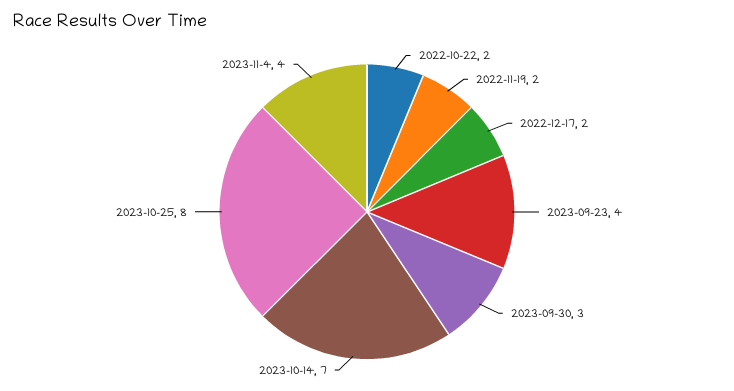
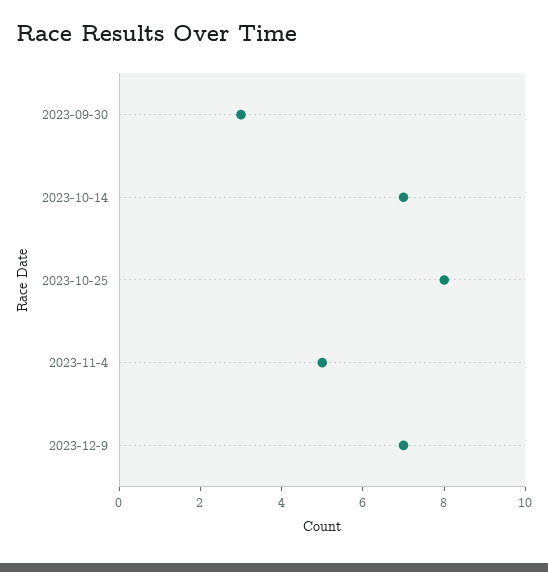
2022-10-22: 2 -> none
2022-11-19: 2 -> none
2022-12-17: 2 -> none
2023-09-23: 4 -> none
2023-11-4: 4 -> 5
2023-12-9: none -> 7

